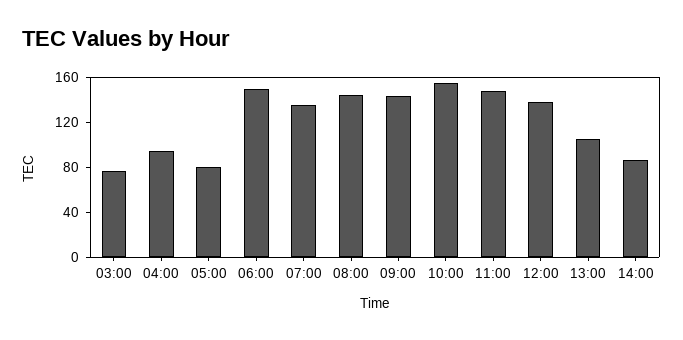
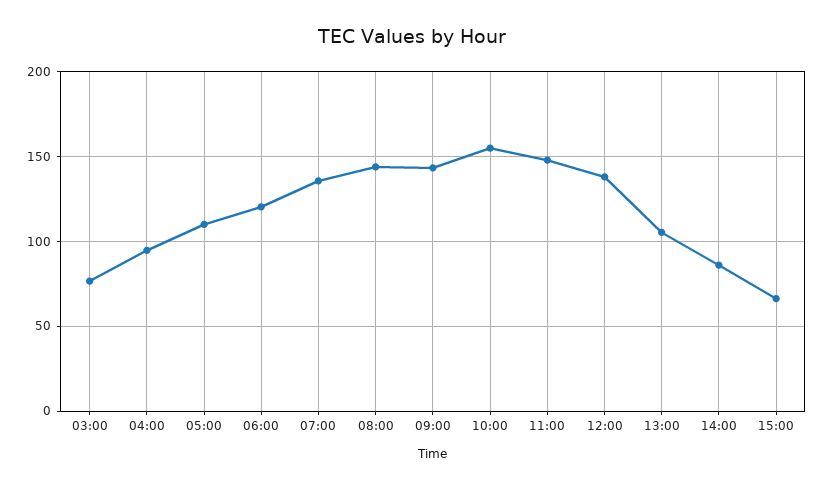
05:00: 80 -> 110
06:00: 150 -> 120
15:00: none -> 65

